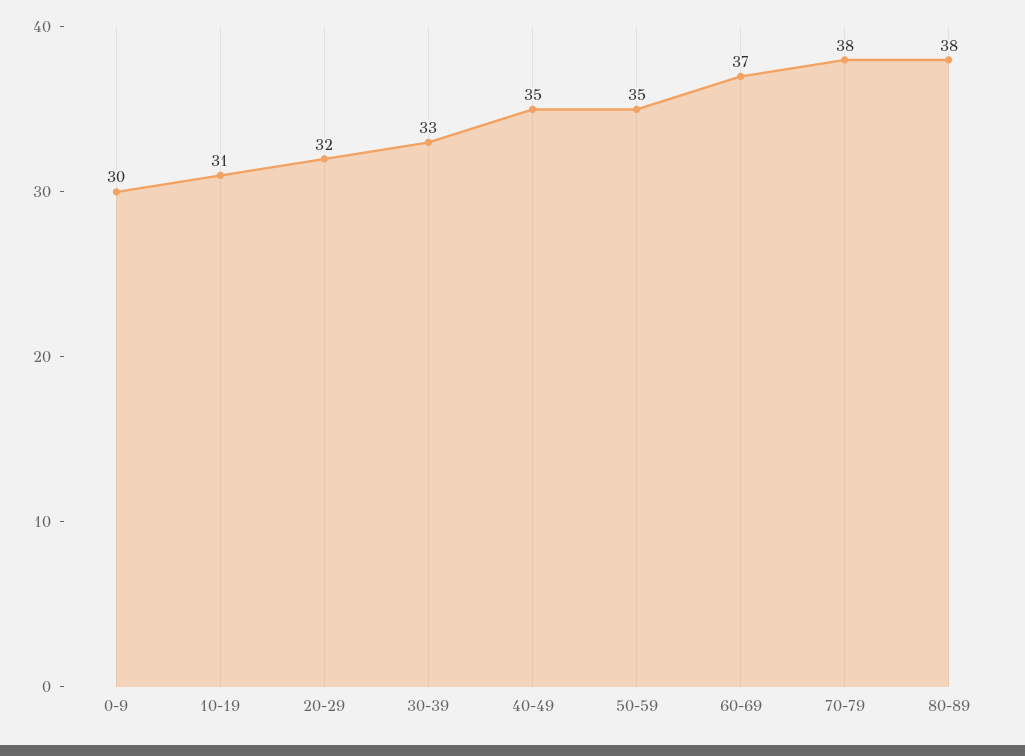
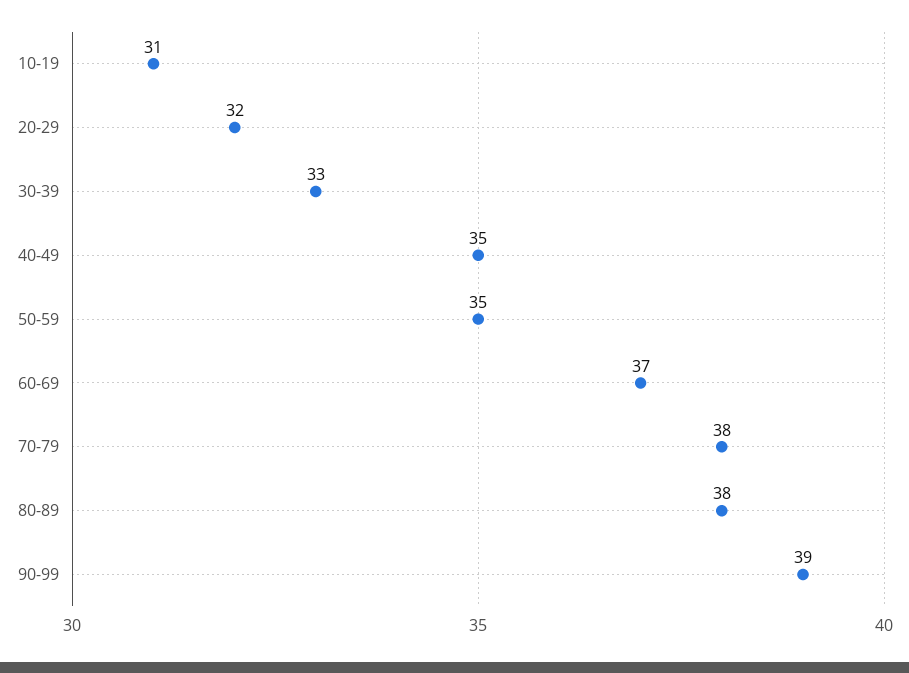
0-9: 30 -> none
90-99: none -> 39

